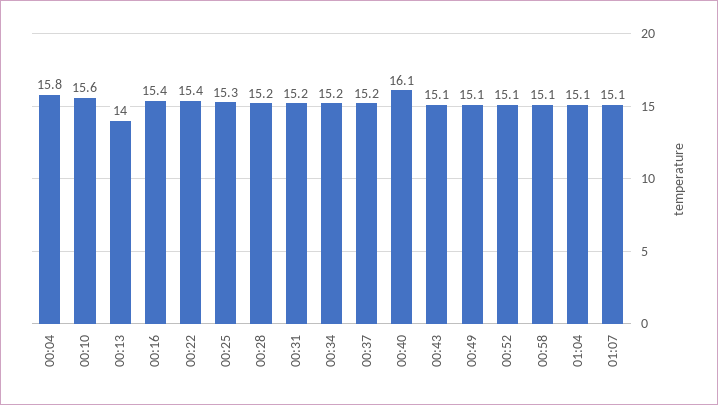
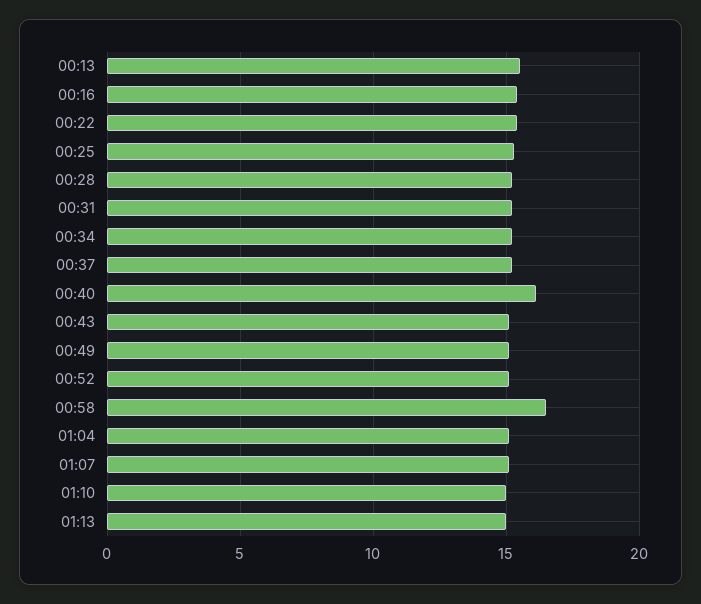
00:04: 15.8 -> none
00:10: 15.6 -> none
00:13: 14 -> 15.5
00:58: 15.1 -> 16.5
01:10: none -> 15
01:13: none -> 15

